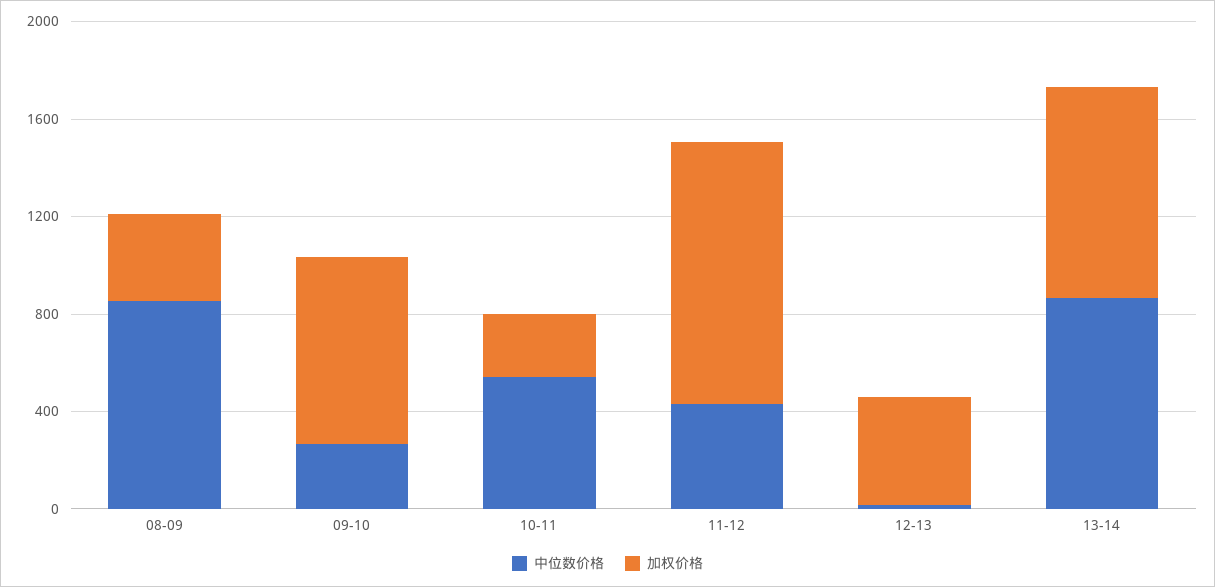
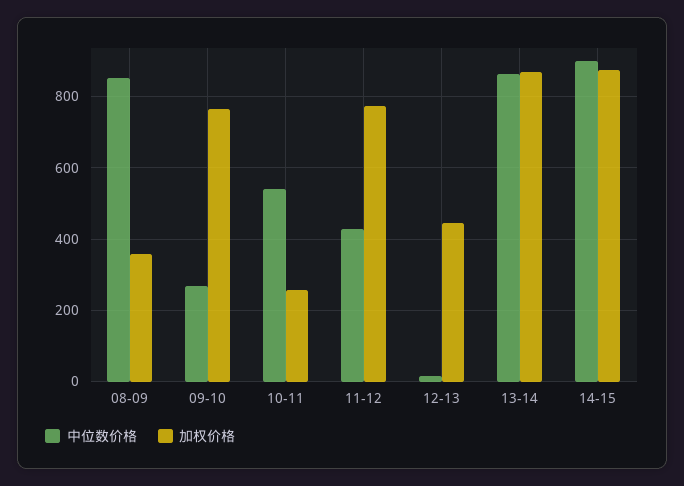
加权价格, 11-12: 1100 -> 780
中位数价格, 14-15: none -> 900
加权价格, 14-15: none -> 880

